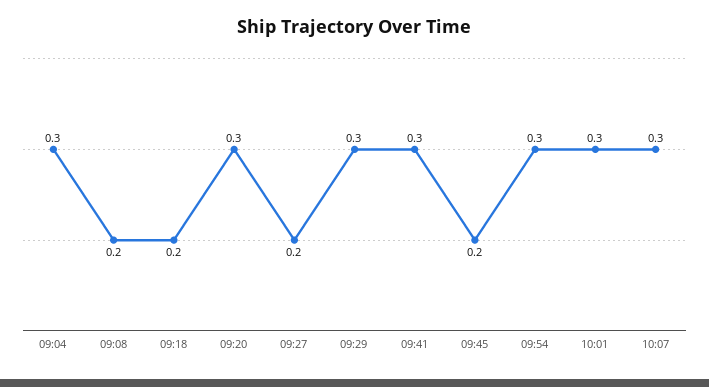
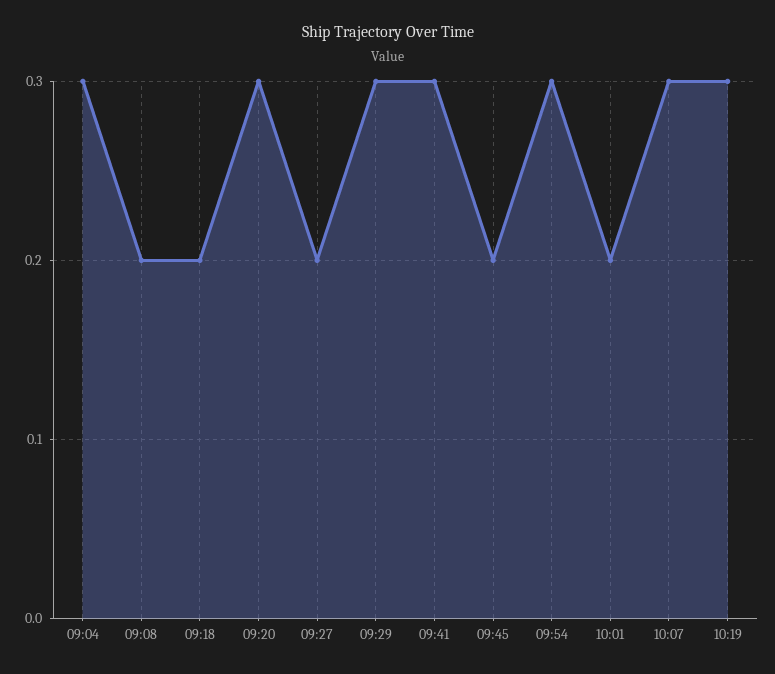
10:01: 0.3 -> 0.2
10:19: none -> 0.3

